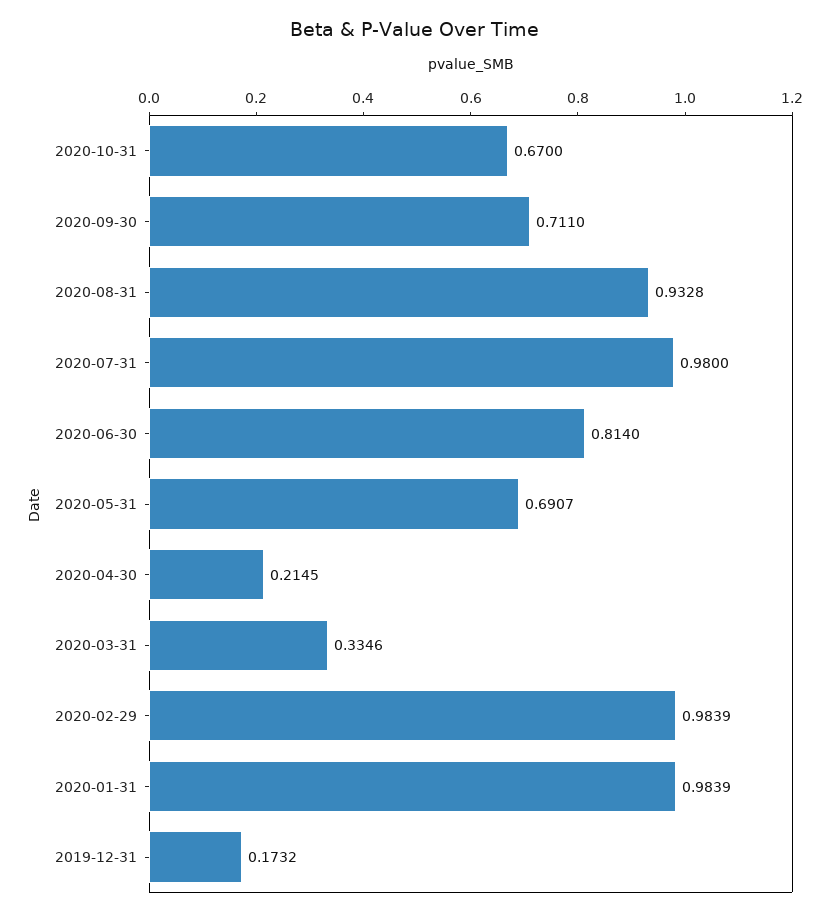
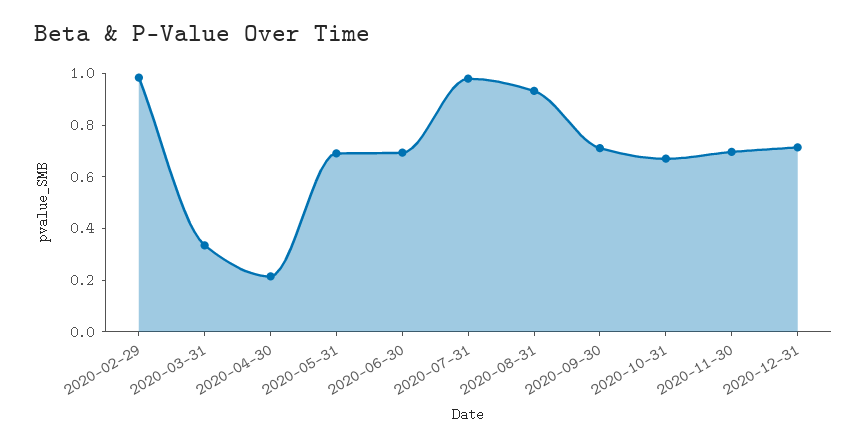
2020-06-30: 0.814 -> 0.7
2020-01-31: 0.9839 -> none
2019-12-31: 0.1732 -> none
2020-11-30: none -> 0.7
2020-12-31: none -> 0.7

